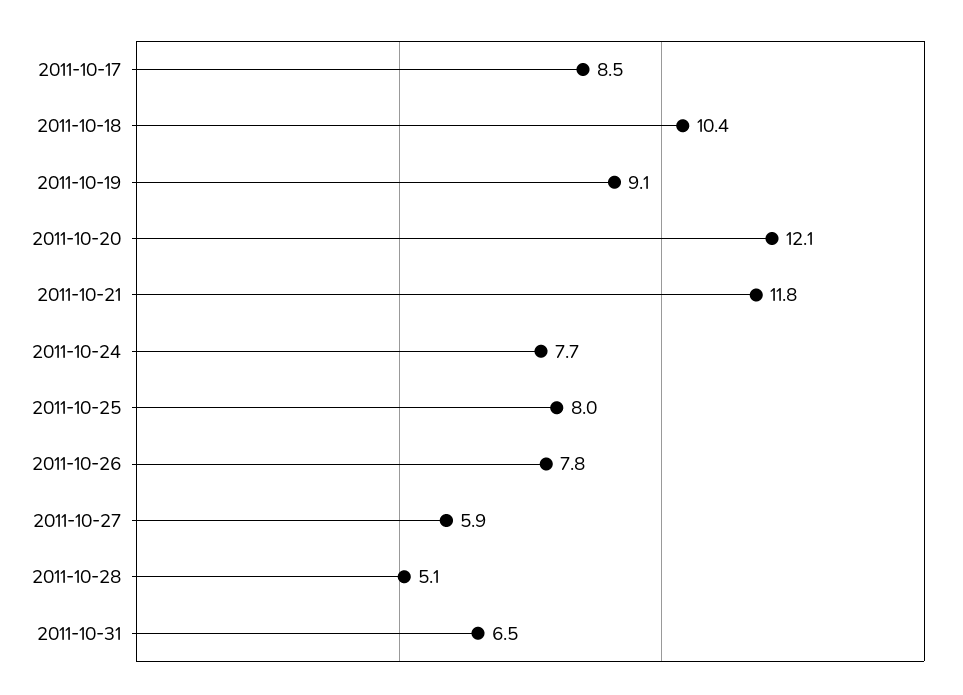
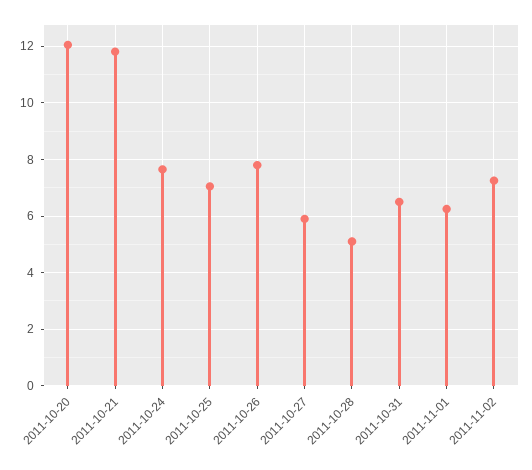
2011-10-17: 8.5 -> none
2011-10-18: 10.4 -> none
2011-10-19: 9.1 -> none
2011-10-25: 8 -> 7
2011-11-01: none -> 6.25
2011-11-02: none -> 7.25

